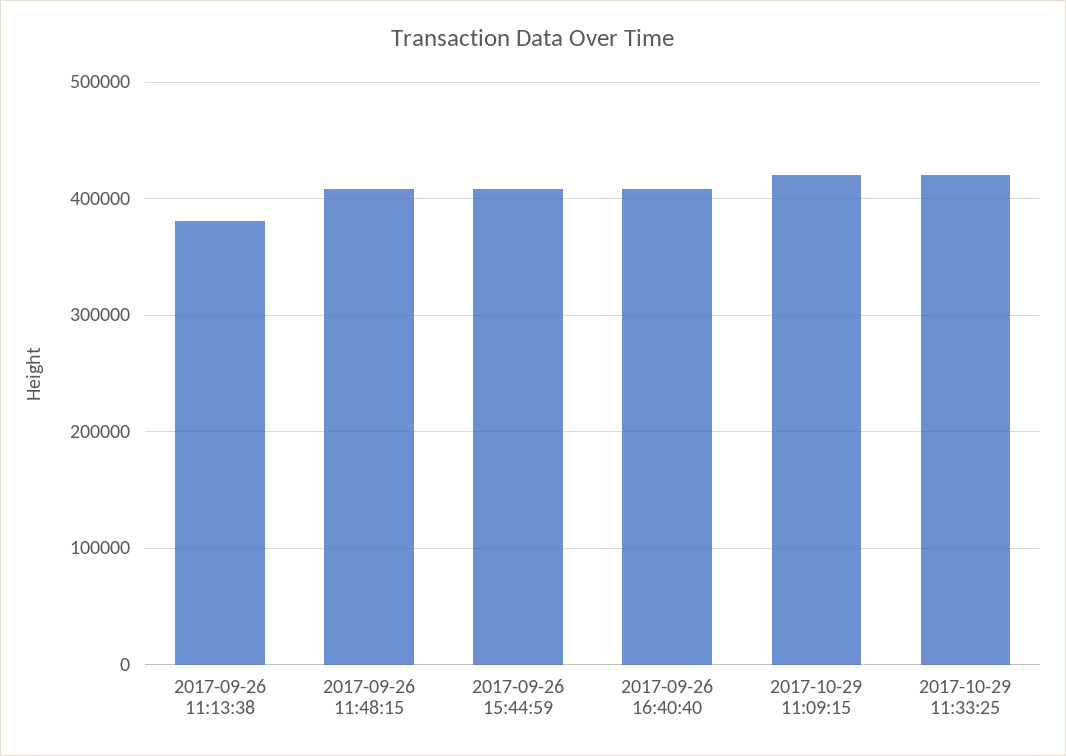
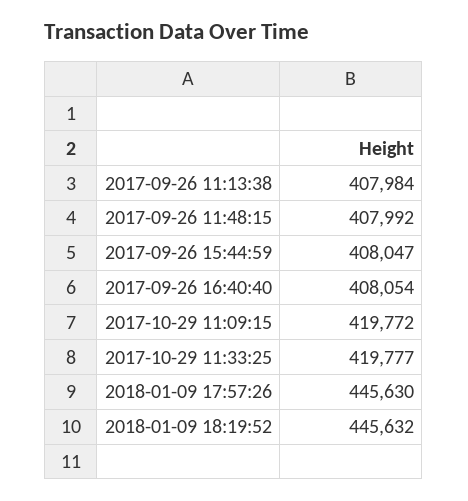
2017-09-26 11:13:38: 380000 -> 407984
2018-01-09 17:57:26: none -> 445630
2018-01-09 18:19:52: none -> 445632

